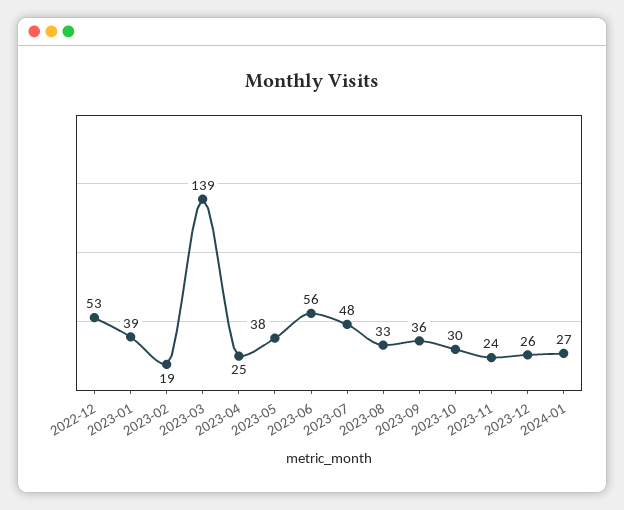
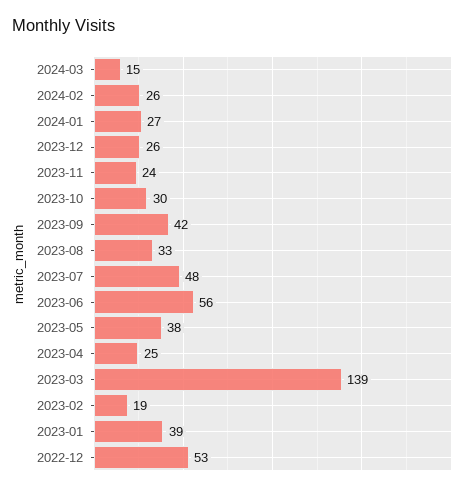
2023-09: 36 -> 42
2024-03: none -> 15
2024-02: none -> 26

